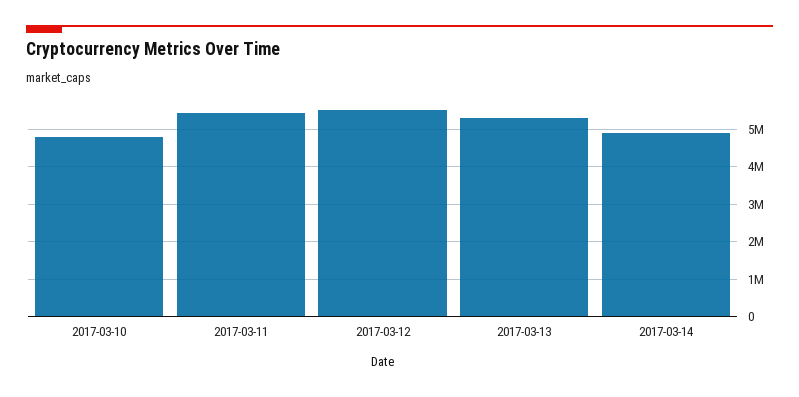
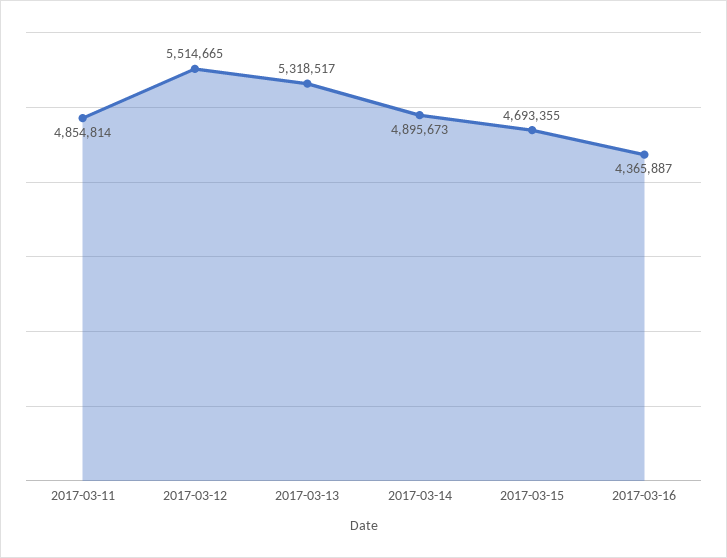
2017-03-10: 4800000 -> none
2017-03-11: 5400000 -> 4854814
2017-03-15: none -> 4693355
2017-03-16: none -> 4365887

